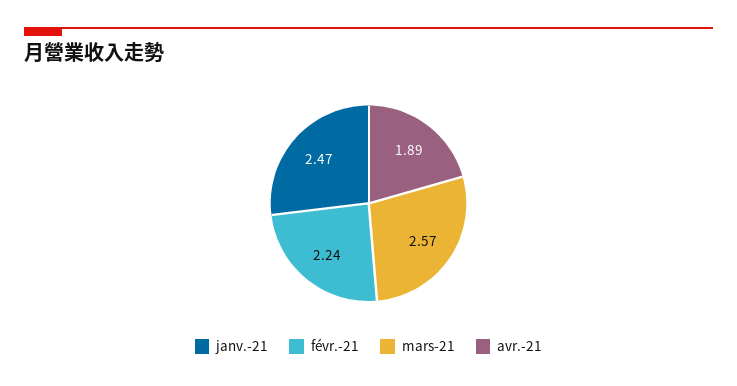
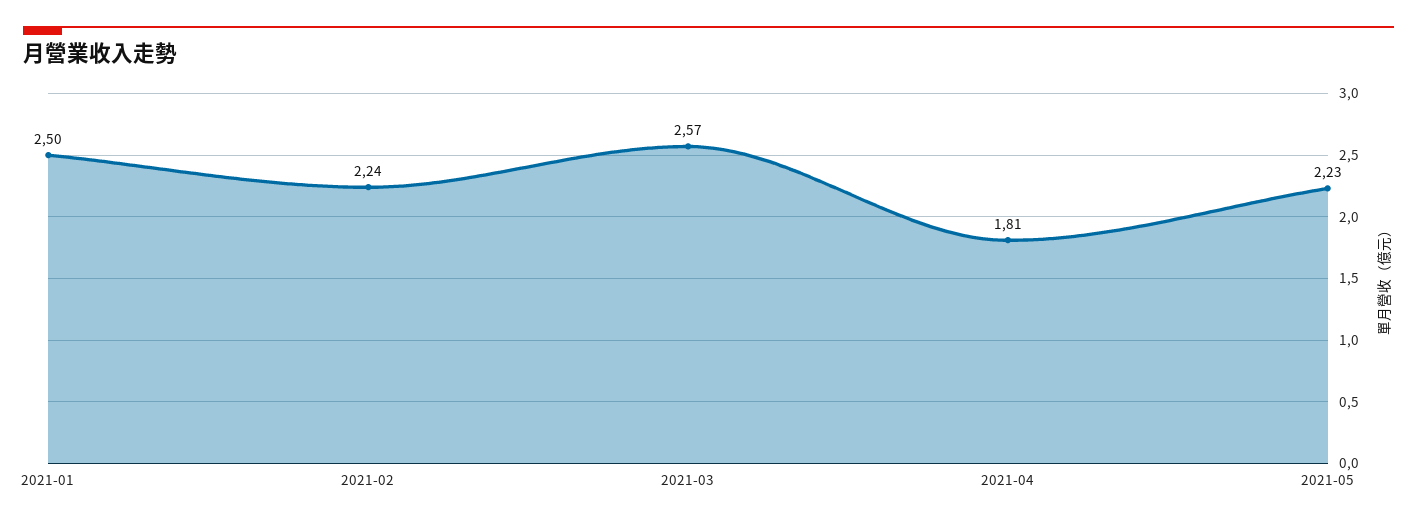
janv.-21: 2.47 -> 2.5
avr.-21: 1.89 -> 1.81
2021-05: none -> 2.23

